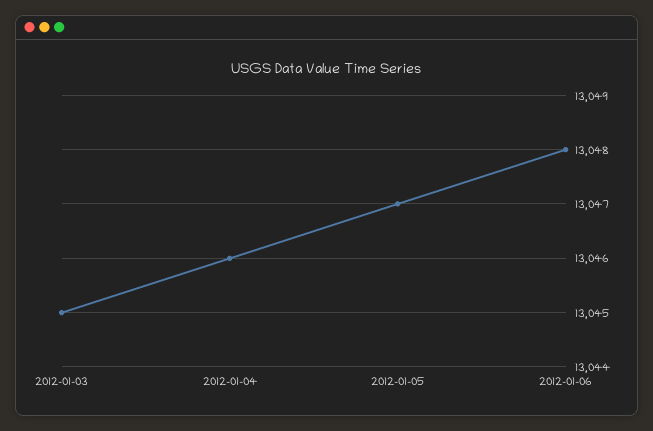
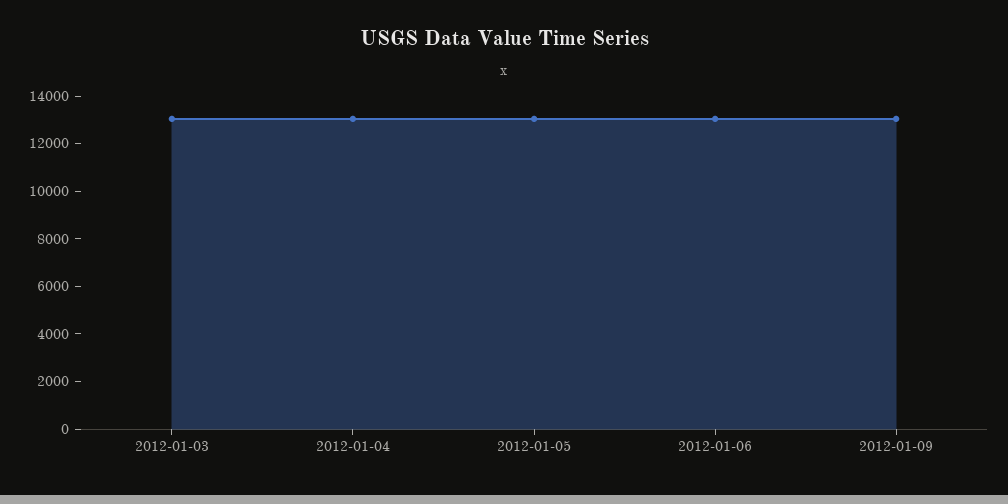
2012-01-09: none -> 13000

